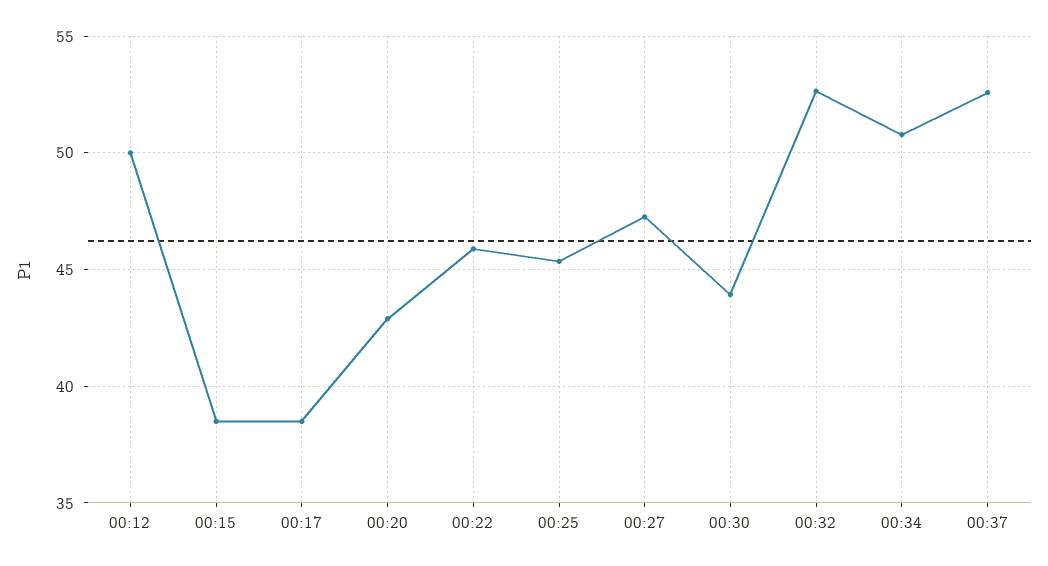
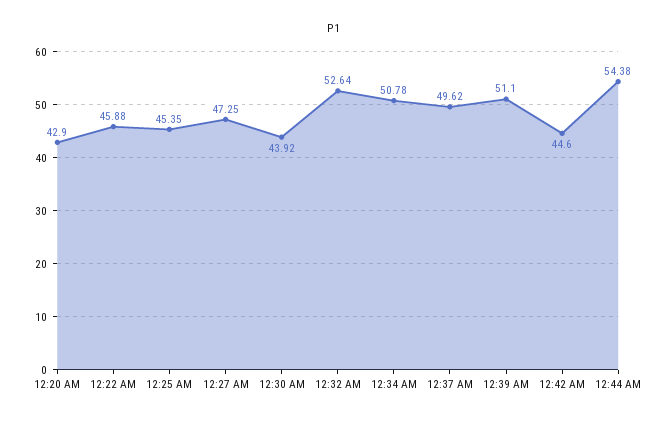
00:12: 50 -> none
00:15: 38.5 -> none
00:17: 38.5 -> none
00:37: 52.5 -> 49.62
12:39 AM: none -> 51.1
12:42 AM: none -> 44.6
12:44 AM: none -> 54.38

